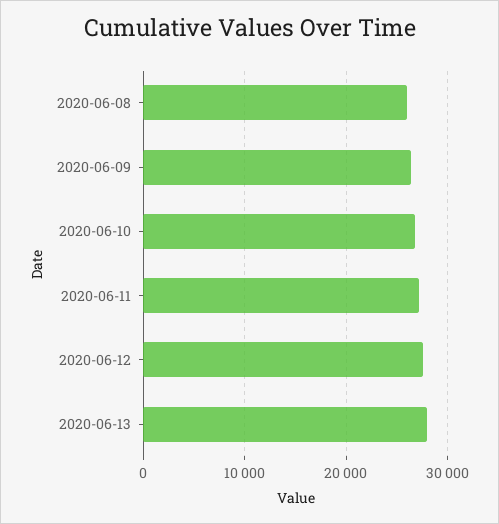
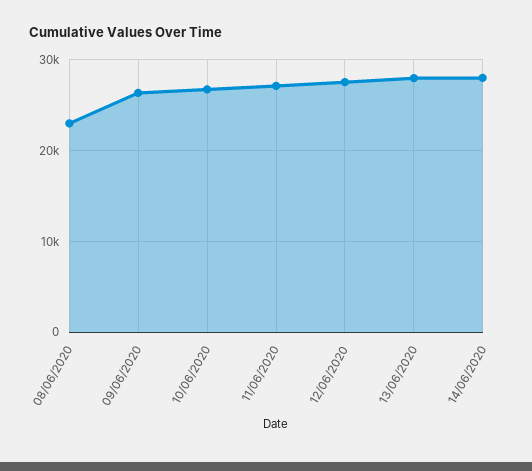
2020-06-08: 26000 -> 23000
14/06/2020: none -> 28000

